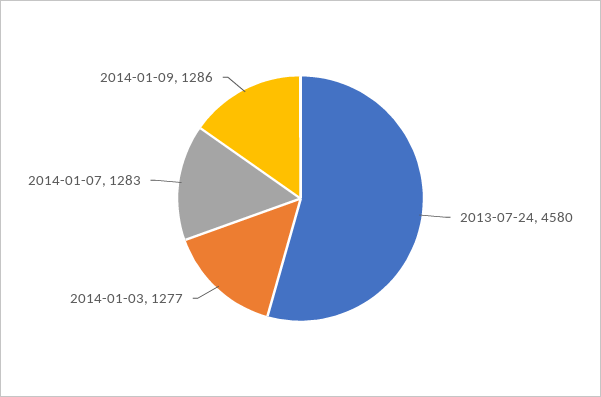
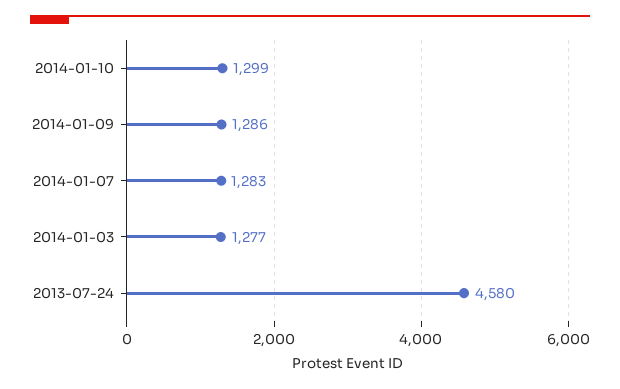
2014-01-10: none -> 1299

